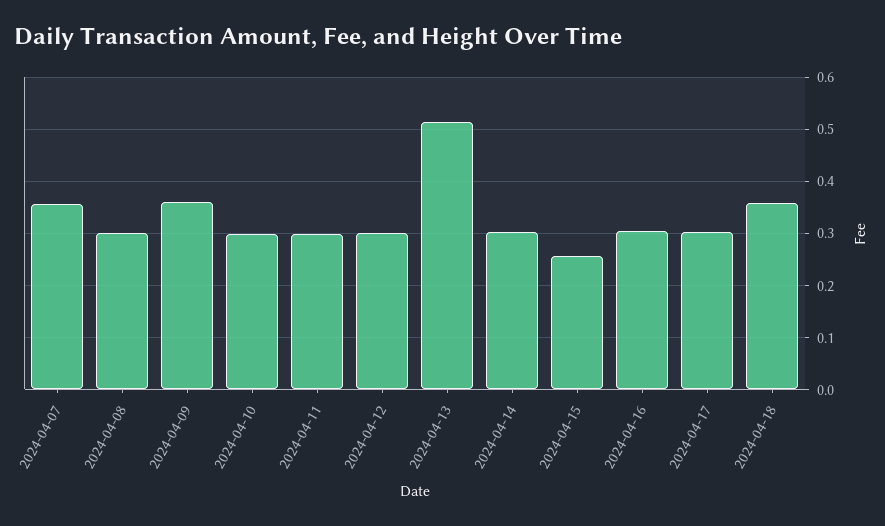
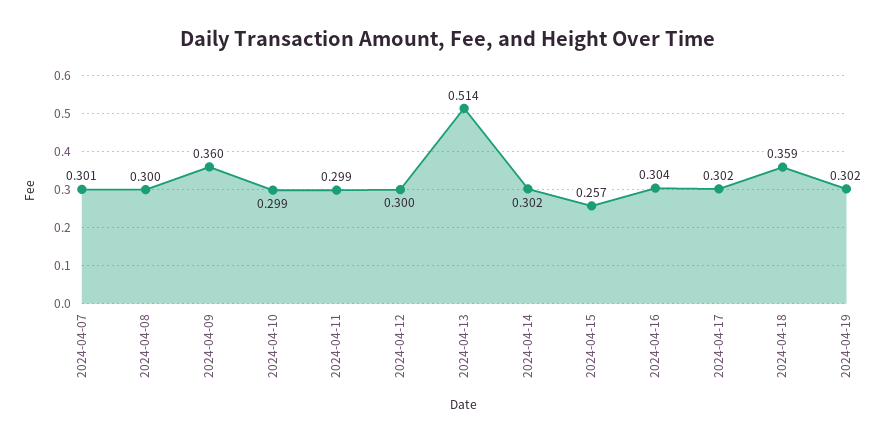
2024-04-07: 0.36 -> 0.301
2024-04-19: none -> 0.302

